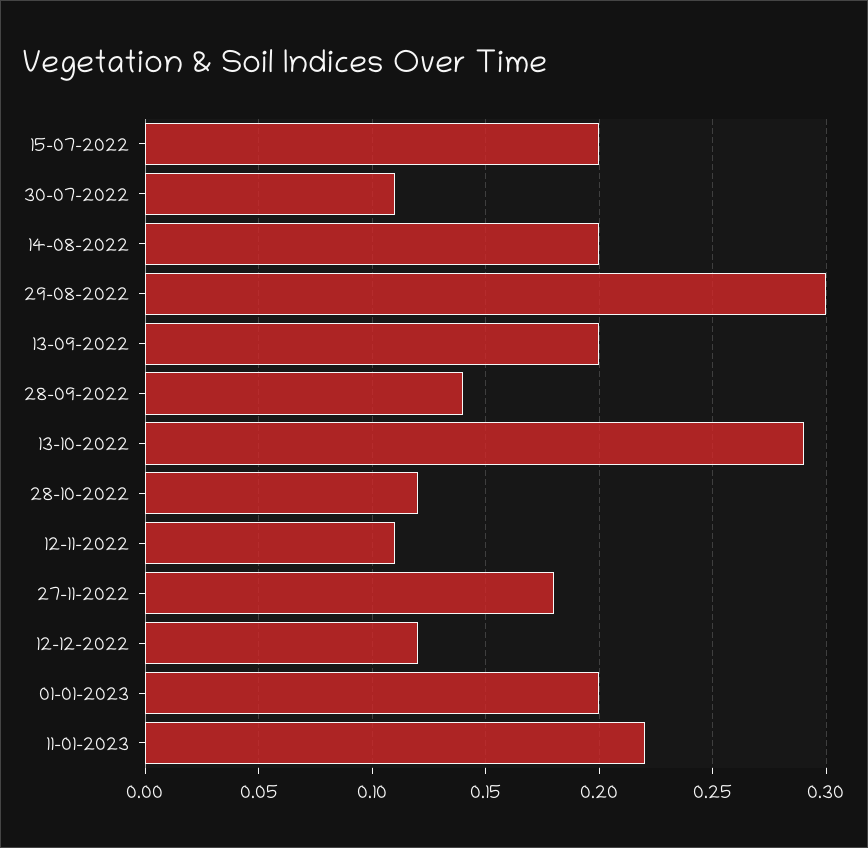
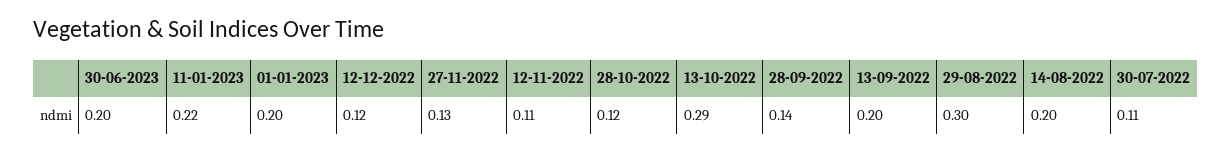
15-07-2022: 0.2 -> none
27-11-2022: 0.18 -> 0.13
30-06-2023: none -> 0.2

